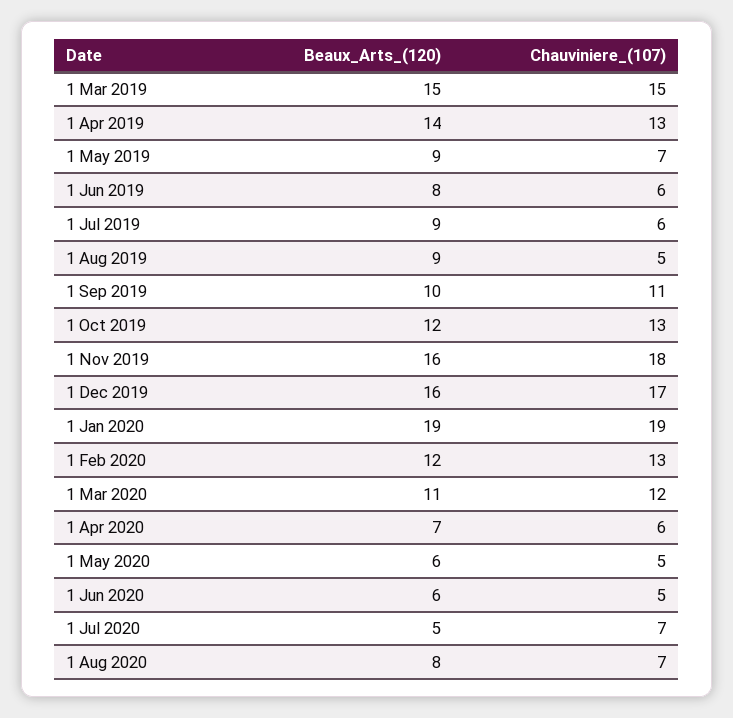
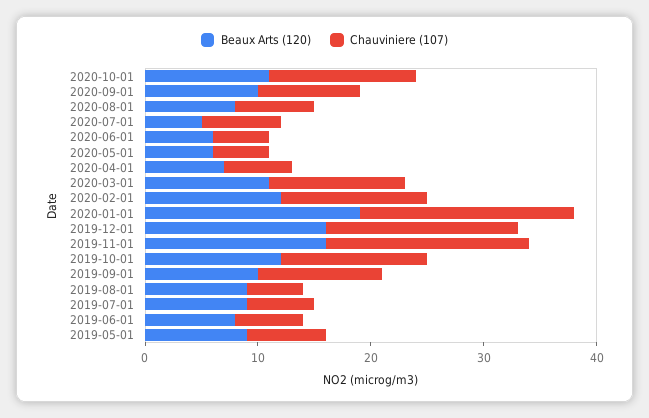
Beaux_Arts_(120), 1 Mar 2019: 15 -> none
Chauviniere_(107), 1 Mar 2019: 15 -> none
Beaux_Arts_(120), 1 Apr 2019: 14 -> none
Chauviniere_(107), 1 Apr 2019: 13 -> none
Beaux_Arts_(120), 2020-10-01: none -> 11
Chauviniere_(107), 2020-10-01: none -> 13
Beaux_Arts_(120), 2020-09-01: none -> 10
Chauviniere_(107), 2020-09-01: none -> 9

